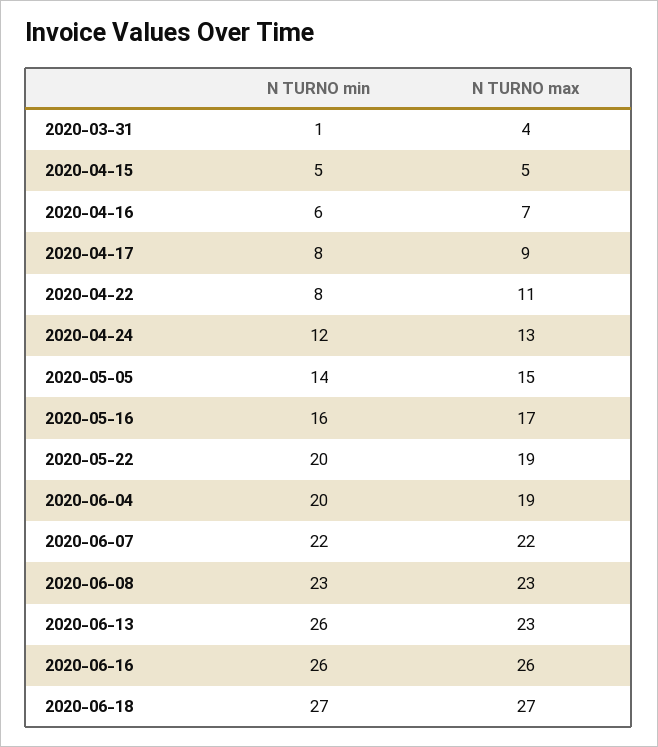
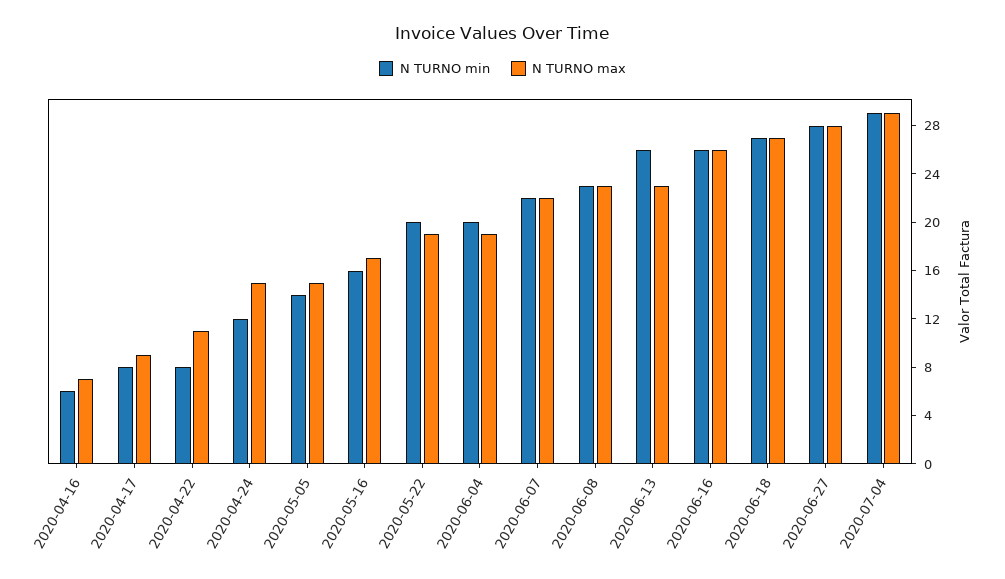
N TURNO min, 2020-03-31: 1 -> none
N TURNO max, 2020-03-31: 4 -> none
N TURNO min, 2020-04-15: 5 -> none
N TURNO max, 2020-04-15: 5 -> none
N TURNO max, 2020-04-24: 13 -> 15
N TURNO min, 2020-06-27: none -> 28
N TURNO max, 2020-06-27: none -> 28
N TURNO min, 2020-07-04: none -> 29
N TURNO max, 2020-07-04: none -> 29

